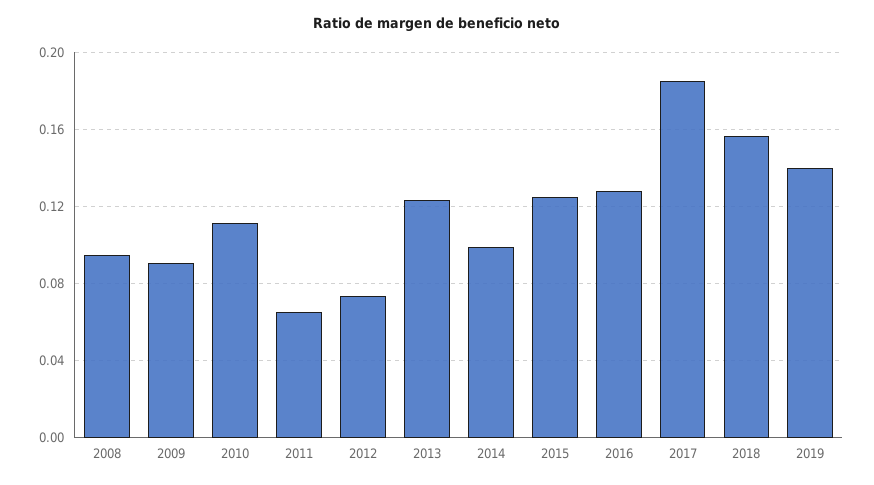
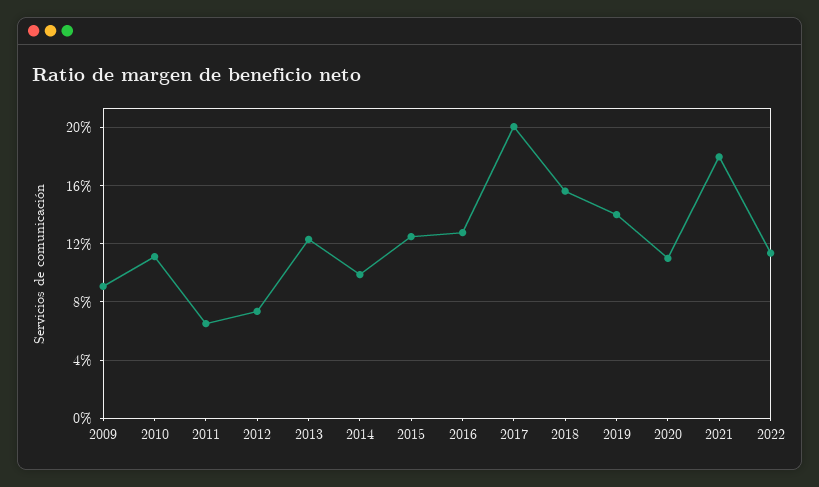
2008: 0.095 -> none
2017: 0.185 -> 0.2
2020: none -> 0.11
2021: none -> 0.18
2022: none -> 0.115

